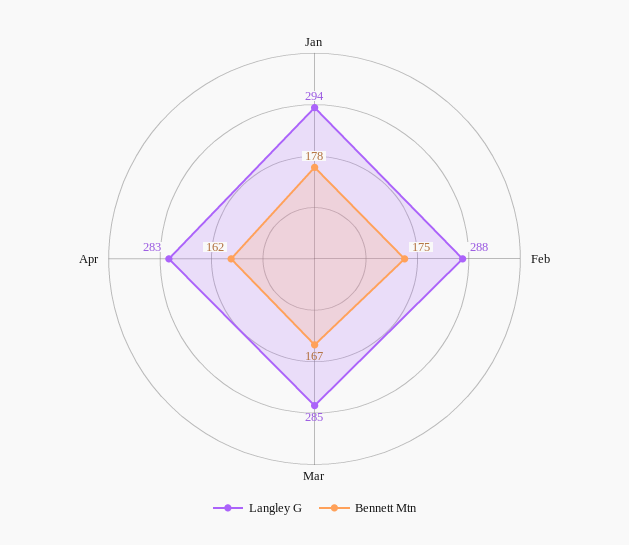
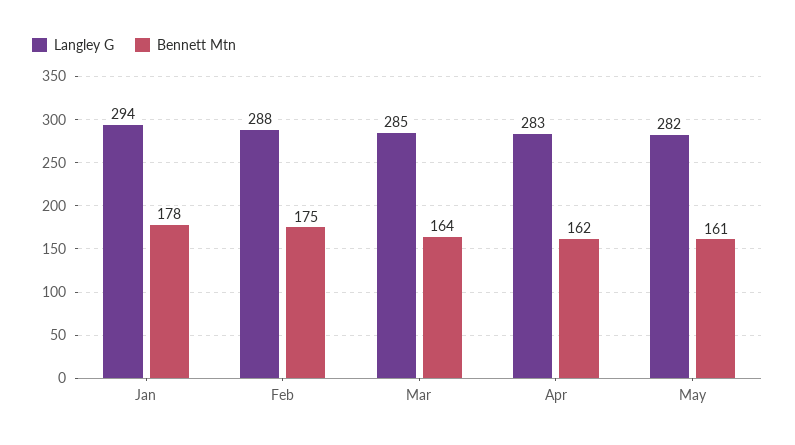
Bennett Mtn, Mar: 167 -> 164
Langley G, May: none -> 282
Bennett Mtn, May: none -> 161

